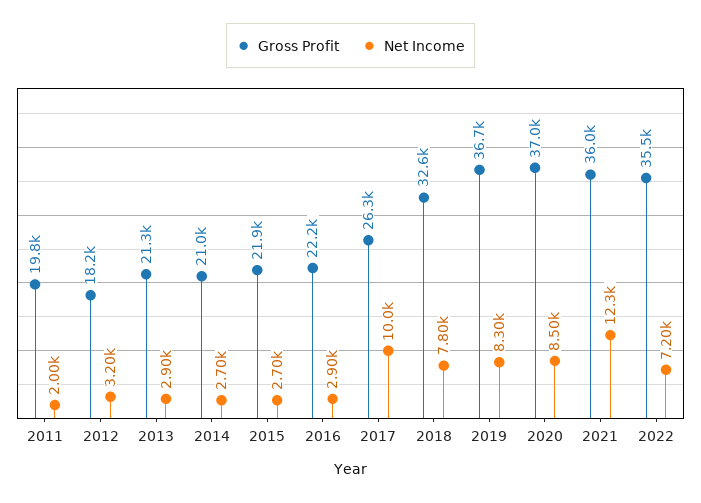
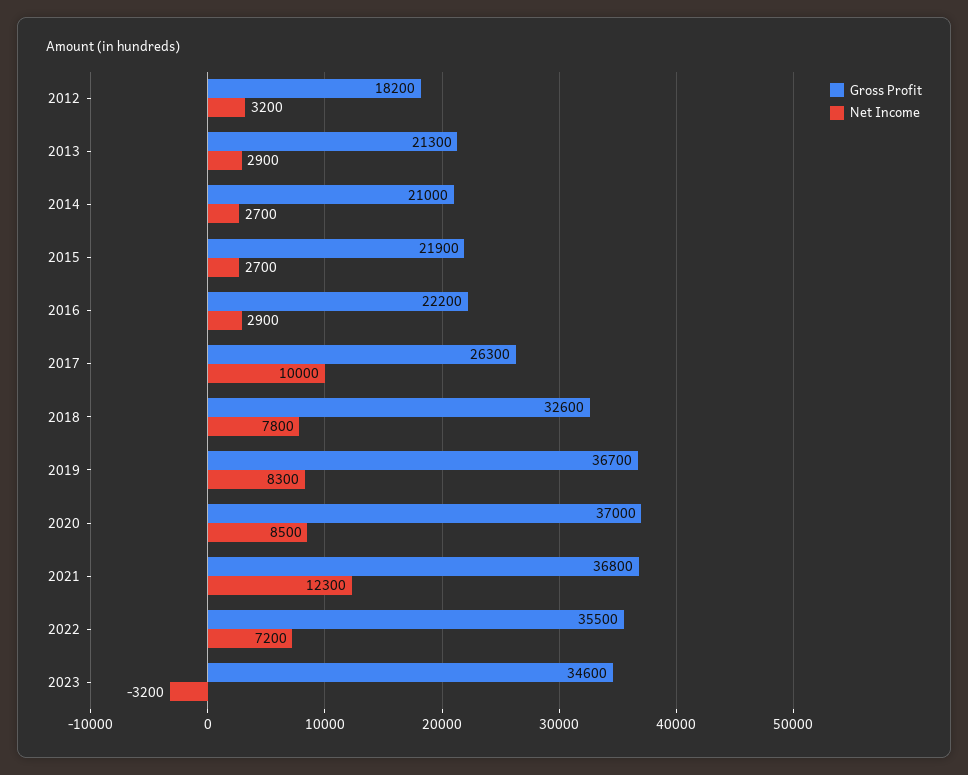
Gross Profit, 2011: 19800 -> none
Net Income, 2011: 2000 -> none
Gross Profit, 2021: 36000 -> 36800
Gross Profit, 2023: none -> 34600
Net Income, 2023: none -> -3200

